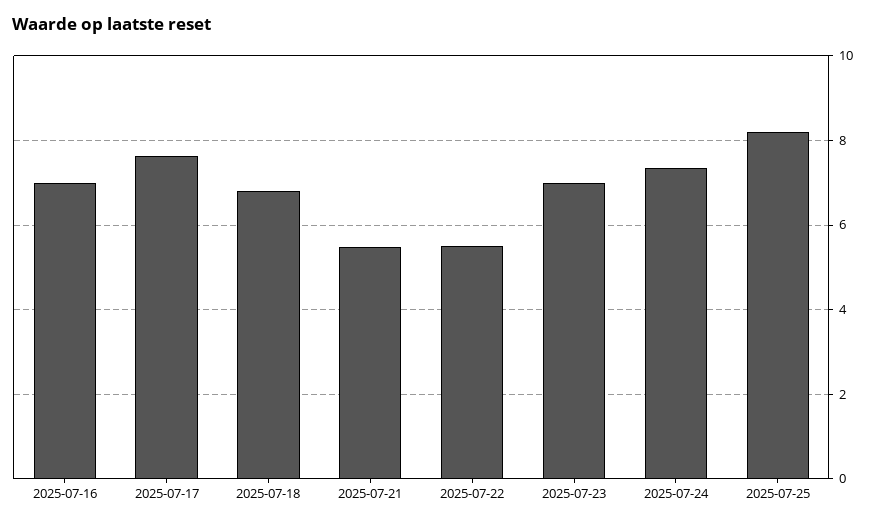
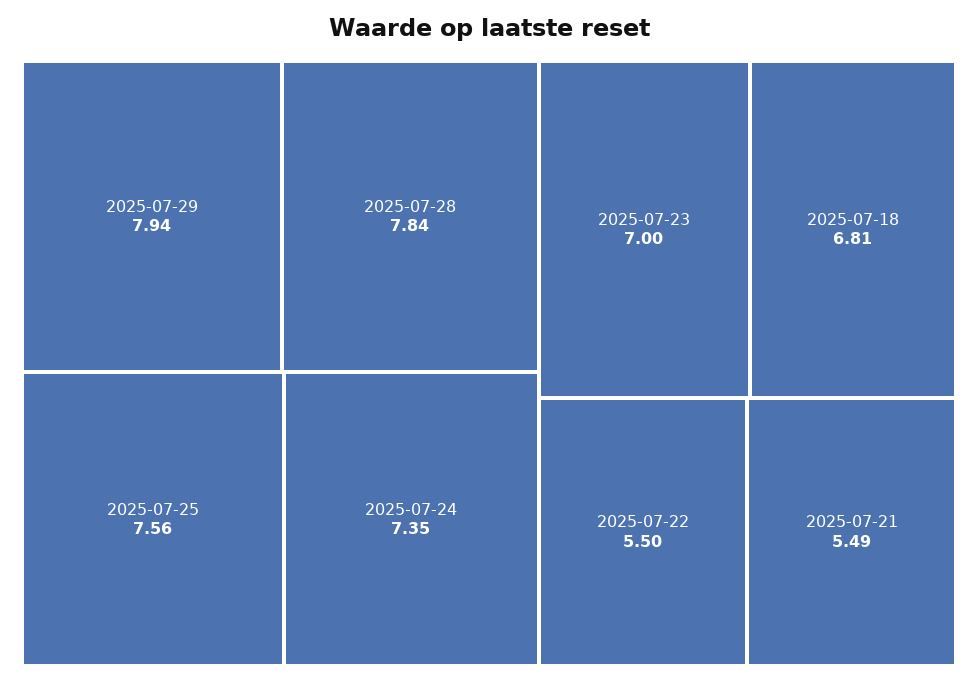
2025-07-16: 7 -> none
2025-07-17: 7.6 -> none
2025-07-25: 8.2 -> 7.56
2025-07-29: none -> 7.94
2025-07-28: none -> 7.84

